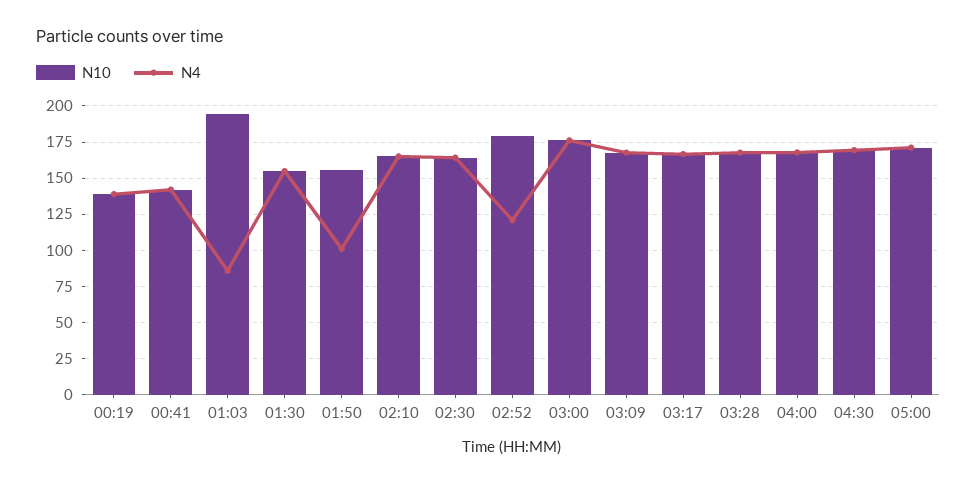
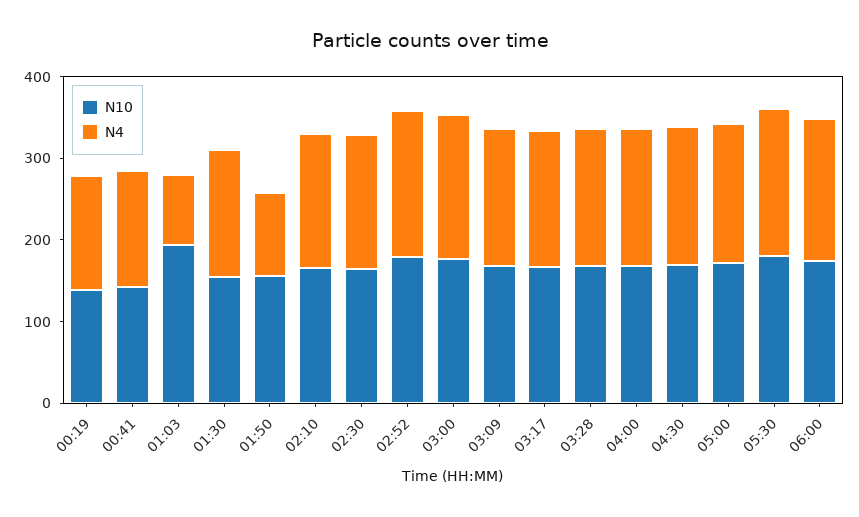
N4, 02:52: 120 -> 180
N10, 05:30: none -> 180
N4, 05:30: none -> 180
N10, 06:00: none -> 180
N4, 06:00: none -> 180

